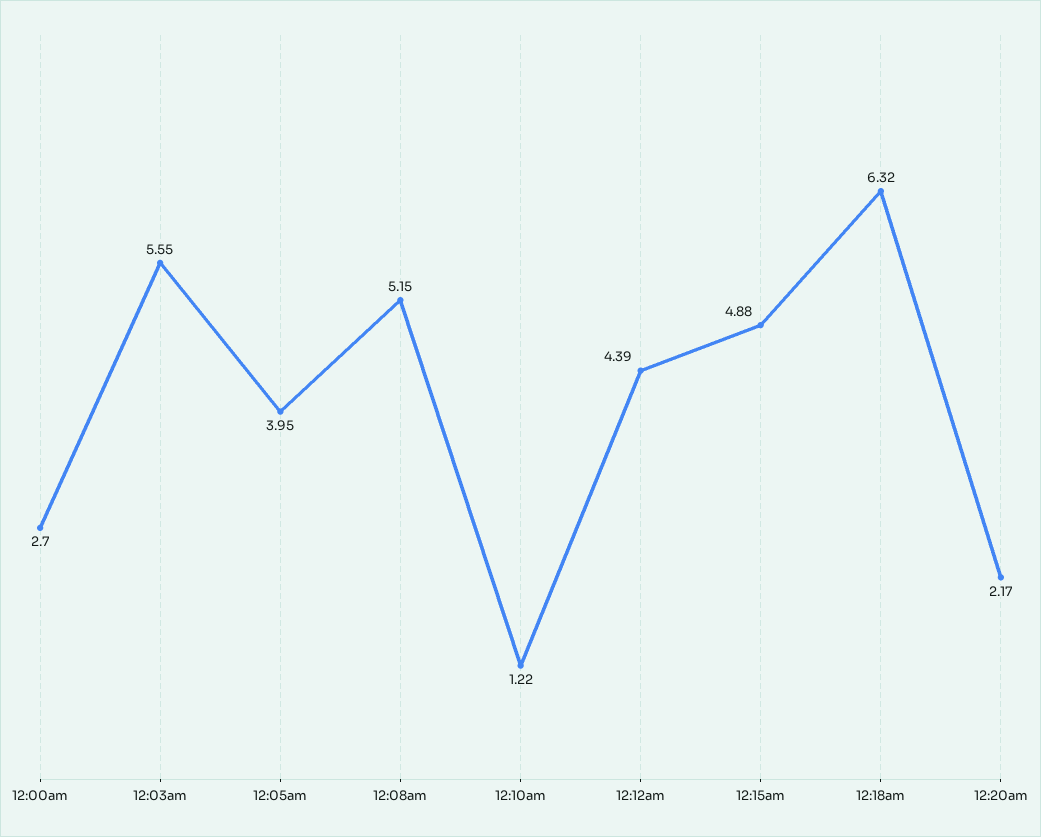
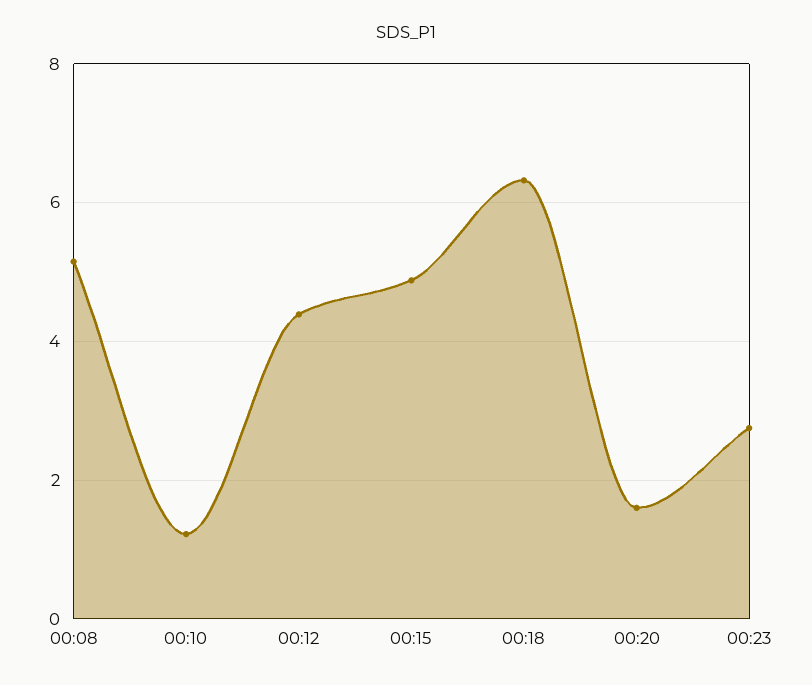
12:00am: 2.7 -> none
12:03am: 5.55 -> none
12:05am: 3.95 -> none
12:20am: 2.17 -> 1.6
00:23: none -> 2.8

